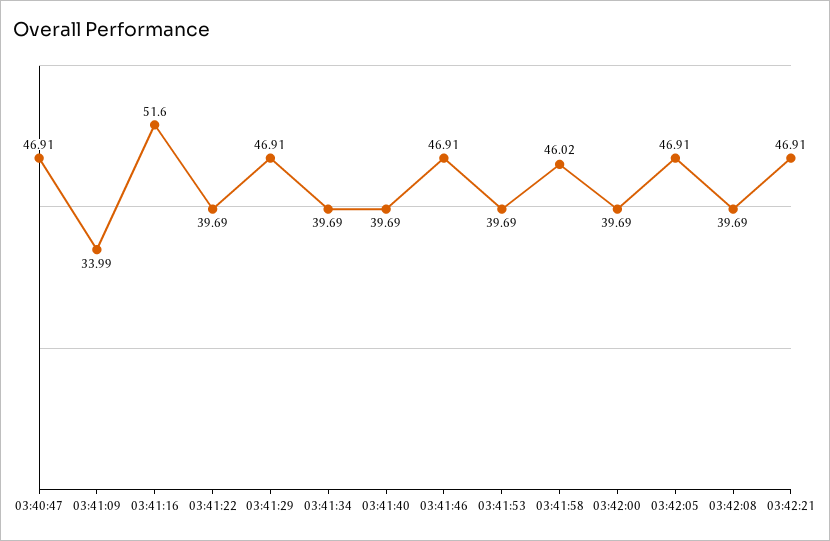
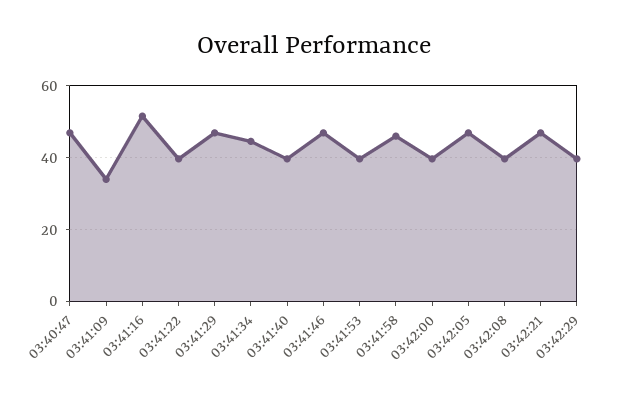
03:41:34: 39.69 -> 44
03:42:29: none -> 40

